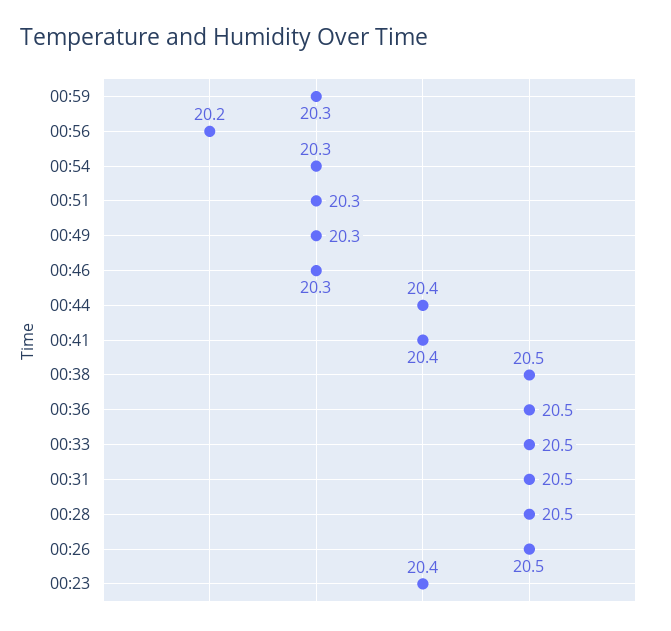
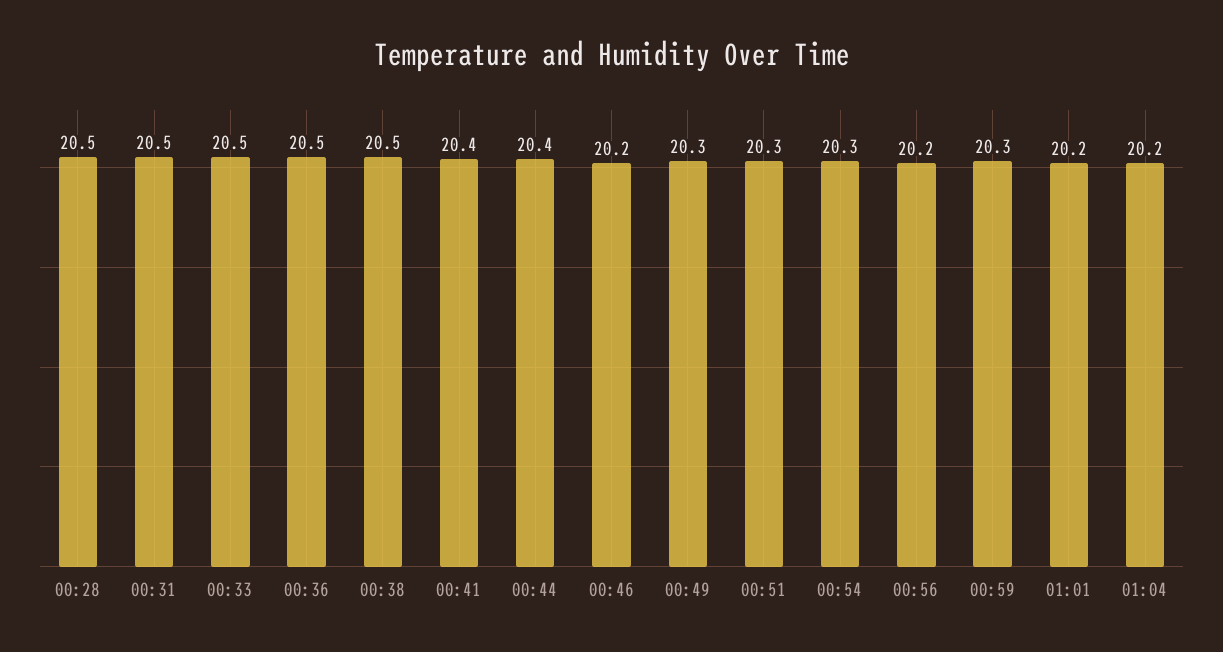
00:46: 20.3 -> 20.2
00:26: 20.5 -> none
00:23: 20.4 -> none
01:01: none -> 20.2
01:04: none -> 20.2

